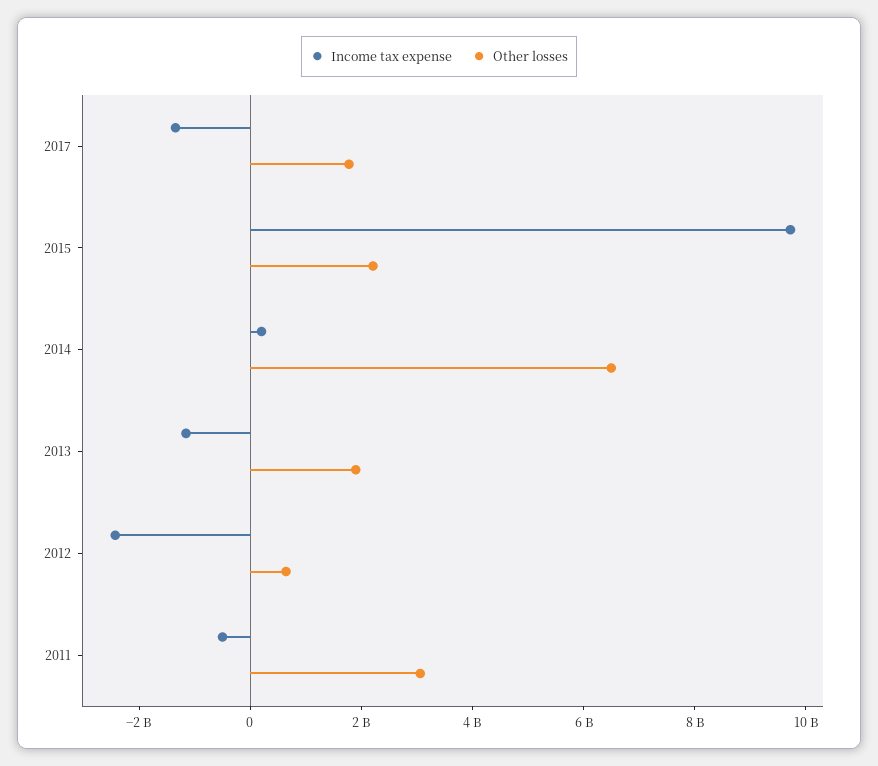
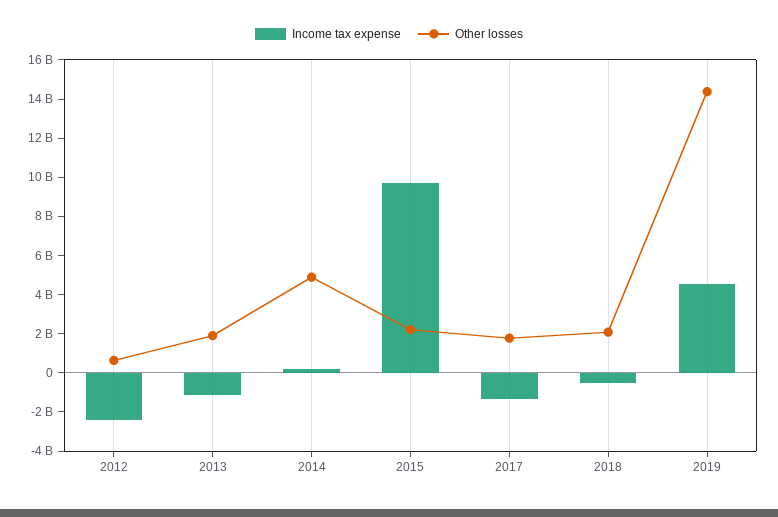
Other losses, 2014: 6500000000 -> 5000000000
Income tax expense, 2011: -500000000 -> none
Other losses, 2011: 3000000000 -> none
Income tax expense, 2018: none -> -500000000
Other losses, 2018: none -> 2000000000
Income tax expense, 2019: none -> 4500000000
Other losses, 2019: none -> 14500000000

